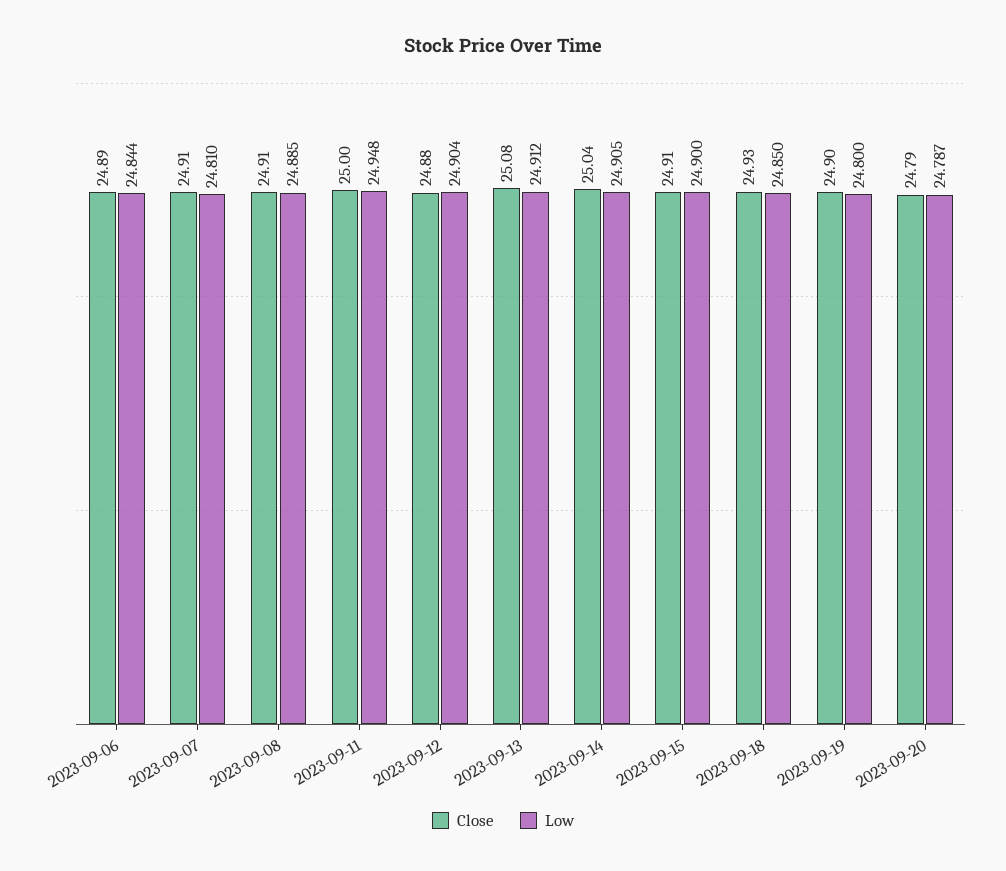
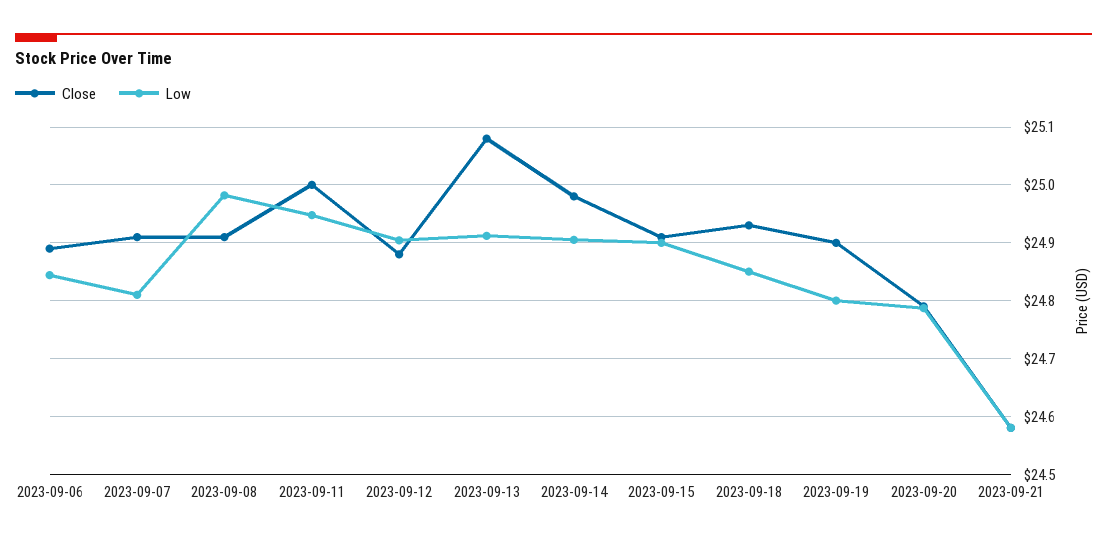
Low, 2023-09-08: 24.885 -> 24.98
Close, 2023-09-14: 25.04 -> 24.98
Close, 2023-09-21: none -> 24.58
Low, 2023-09-21: none -> 24.58

